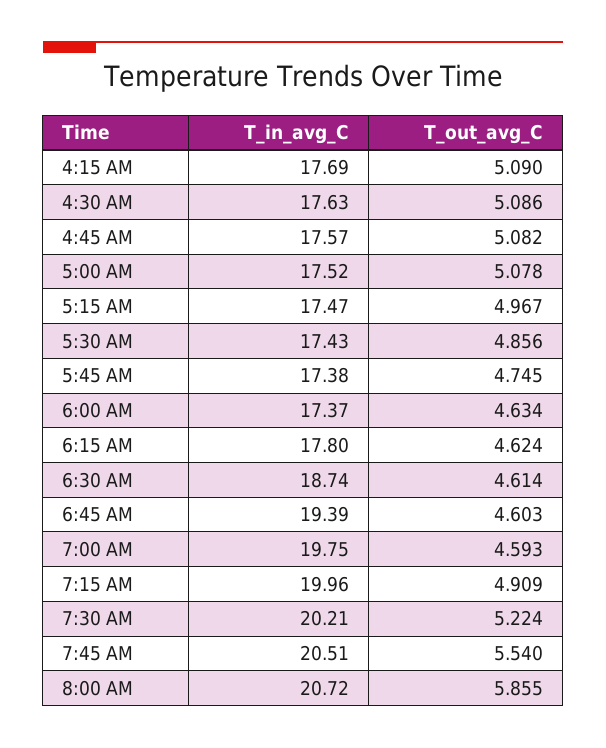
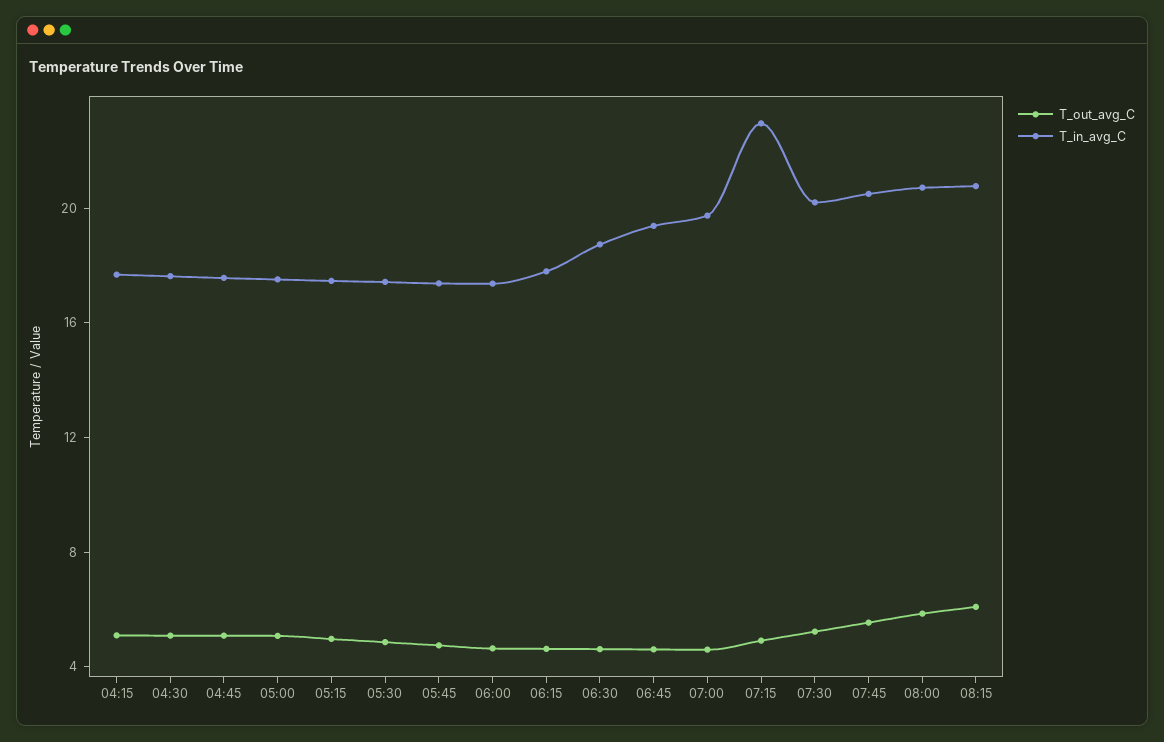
T_in_avg_C, 7:15 AM: 19.96 -> 23
T_out_avg_C, 08:15: none -> 6
T_in_avg_C, 08:15: none -> 21

